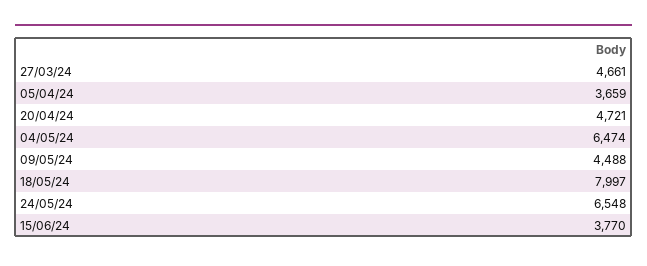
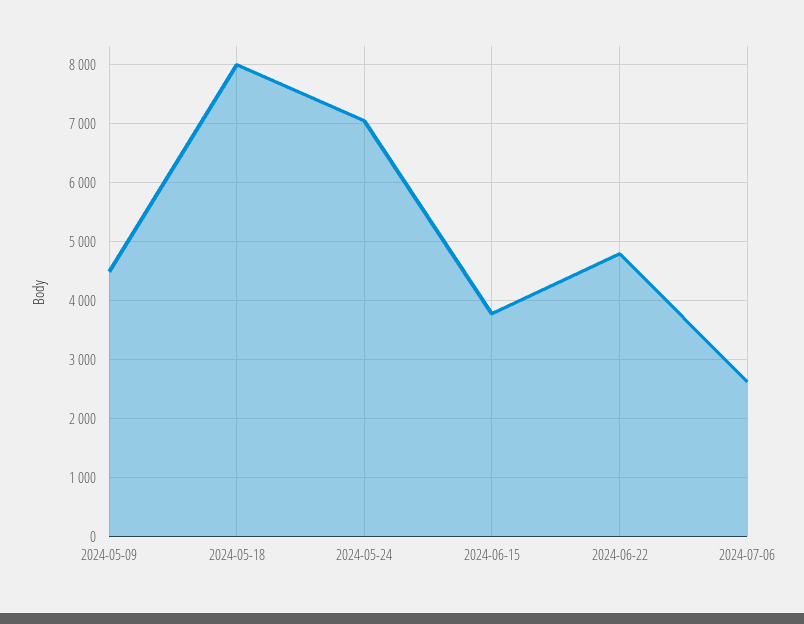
27/03/24: 4661 -> none
05/04/24: 3659 -> none
20/04/24: 4721 -> none
04/05/24: 6474 -> none
24/05/24: 6548 -> 7000
2024-06-22: none -> 4800
2024-07-06: none -> 2600

